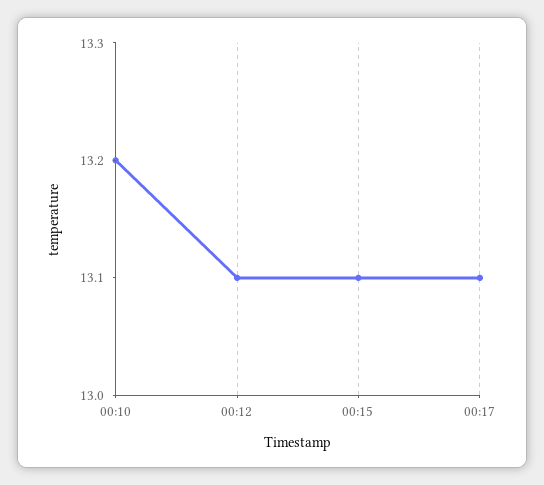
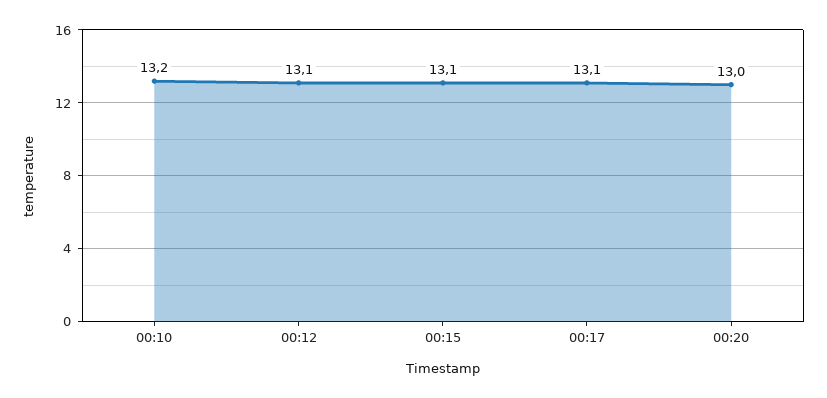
00:20: none -> 13

